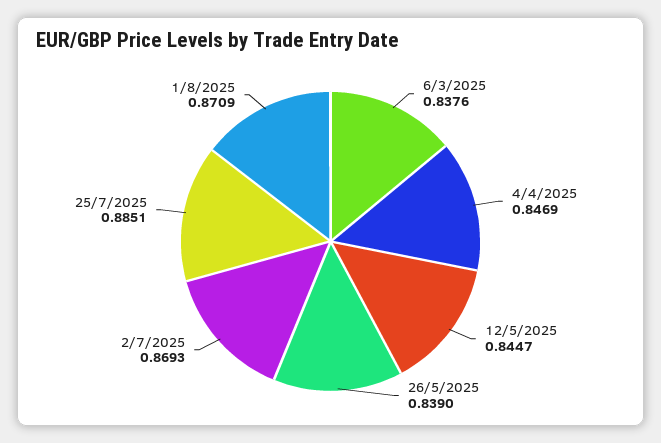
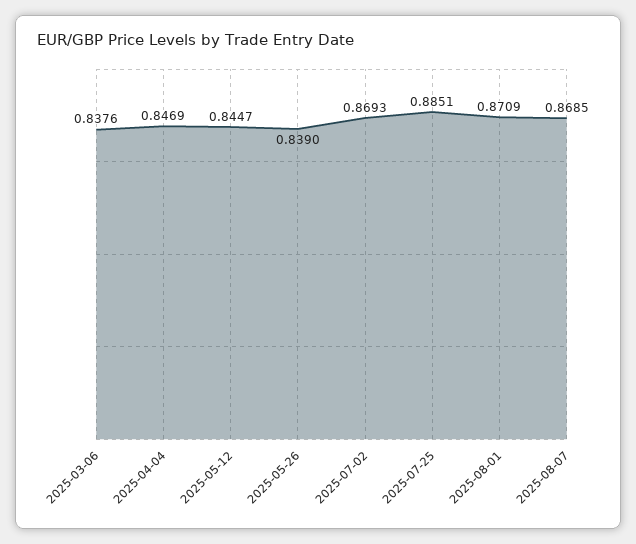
2025-08-07: none -> 0.8685

